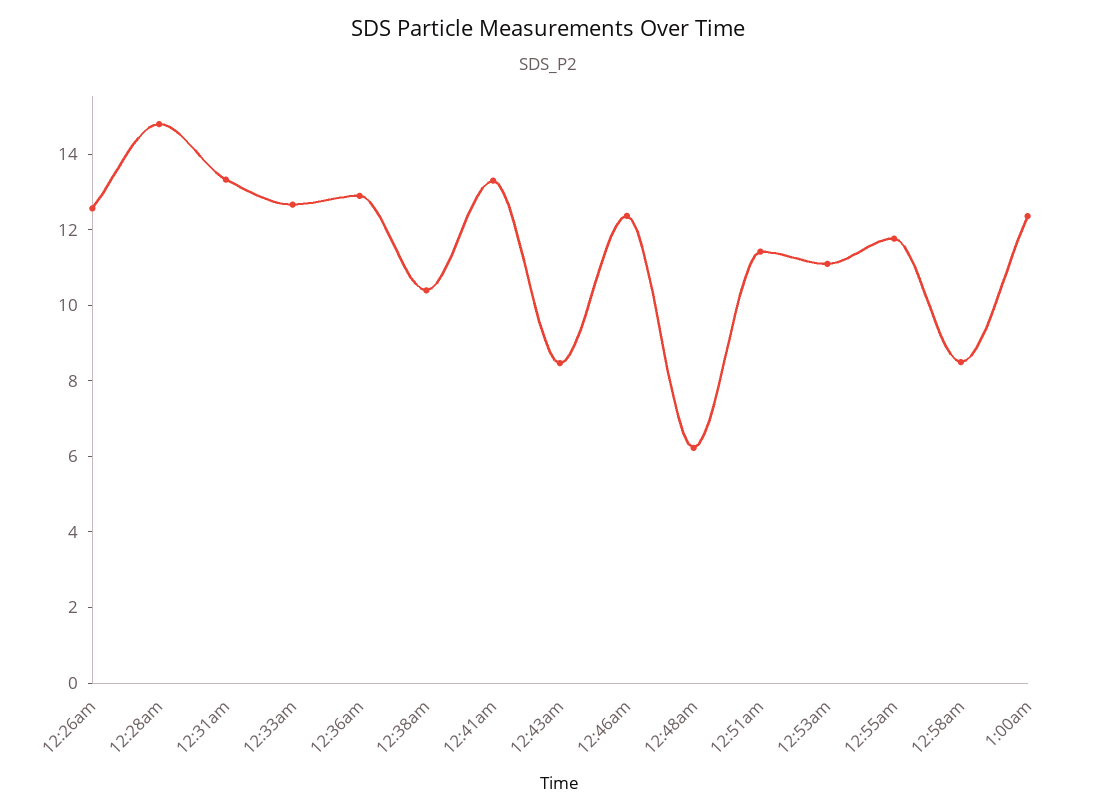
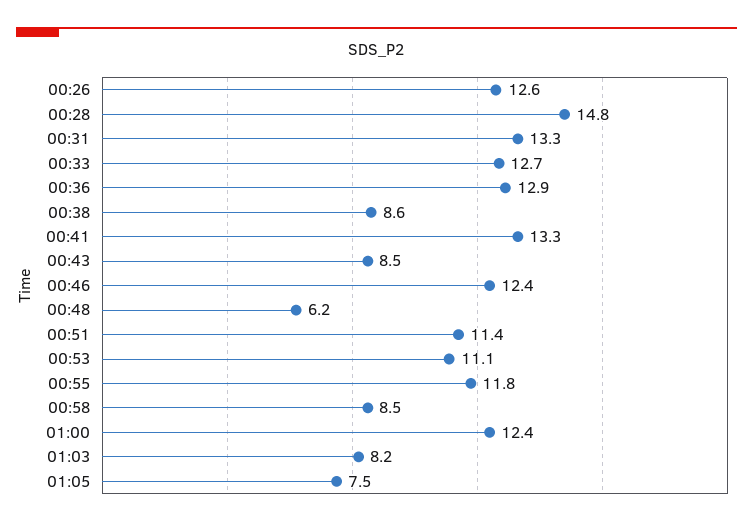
12:38am: 10.5 -> 8.6
01:03: none -> 8.2
01:05: none -> 7.5

